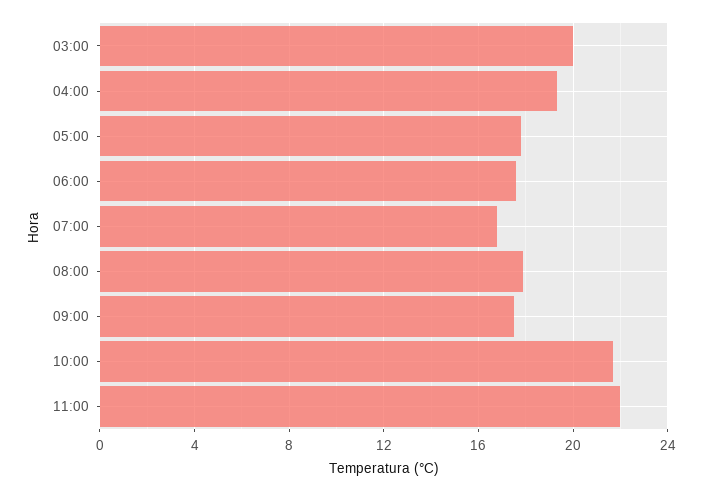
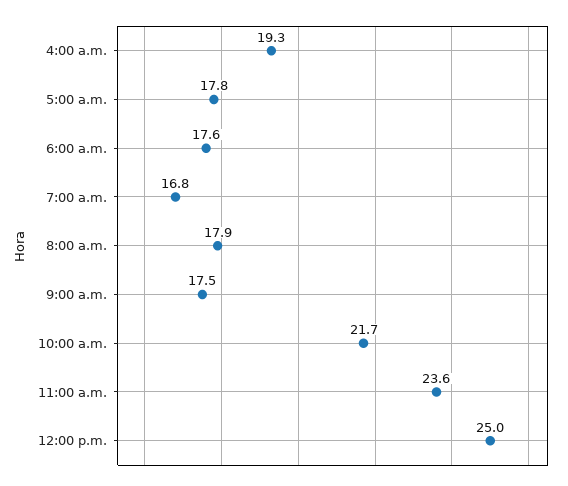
03:00: 20 -> none
11:00: 22 -> 23.6
12:00 p.m.: none -> 25

